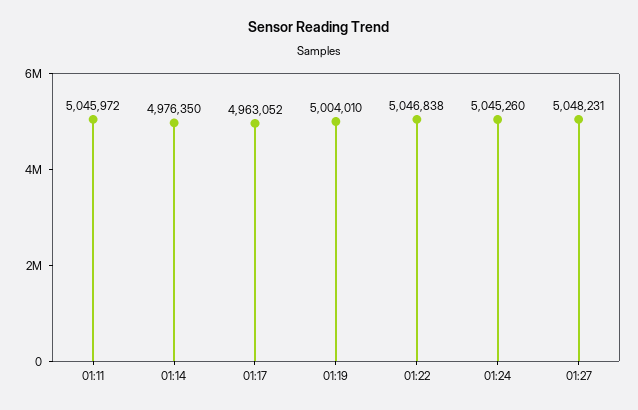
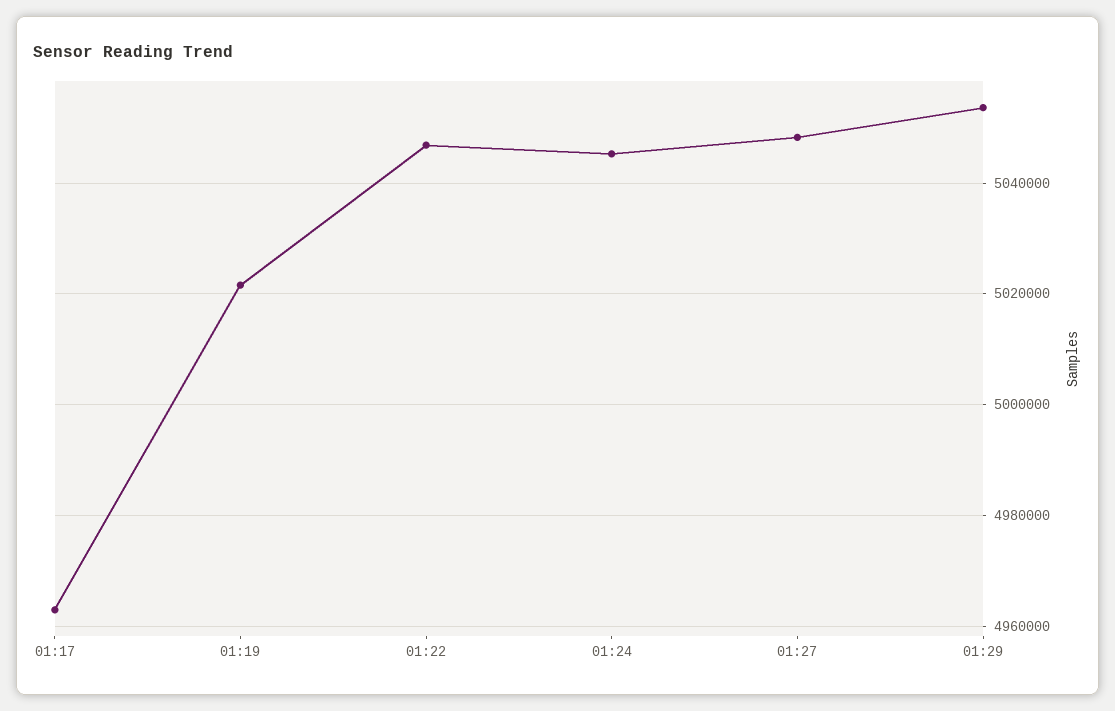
01:11: 5045972 -> none
01:14: 4976350 -> none
01:19: 5004010 -> 5022000
01:29: none -> 5054000

